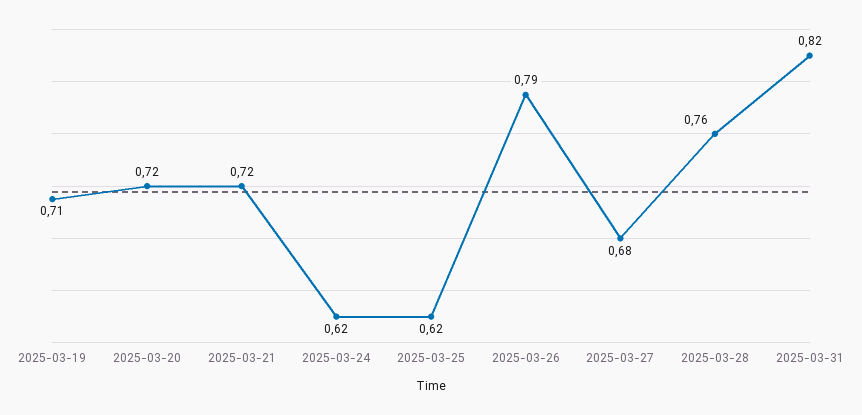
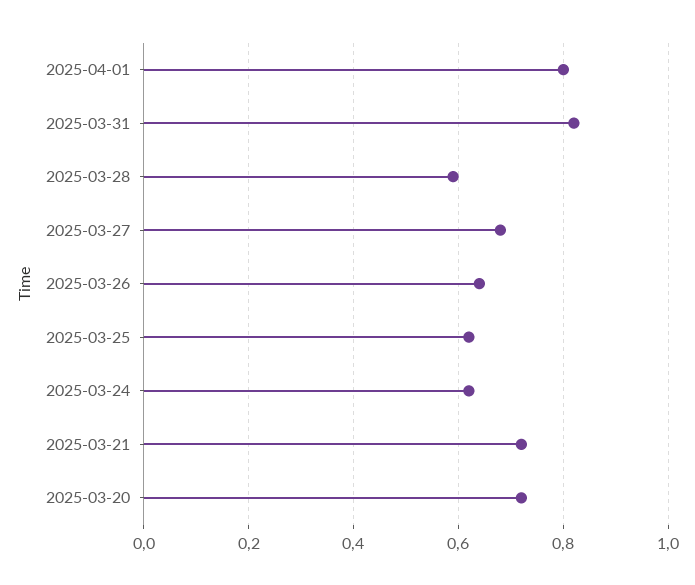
2025-03-19: 0.71 -> none
2025-03-26: 0.79 -> 0.65
2025-03-28: 0.76 -> 0.6
2025-04-01: none -> 0.8

